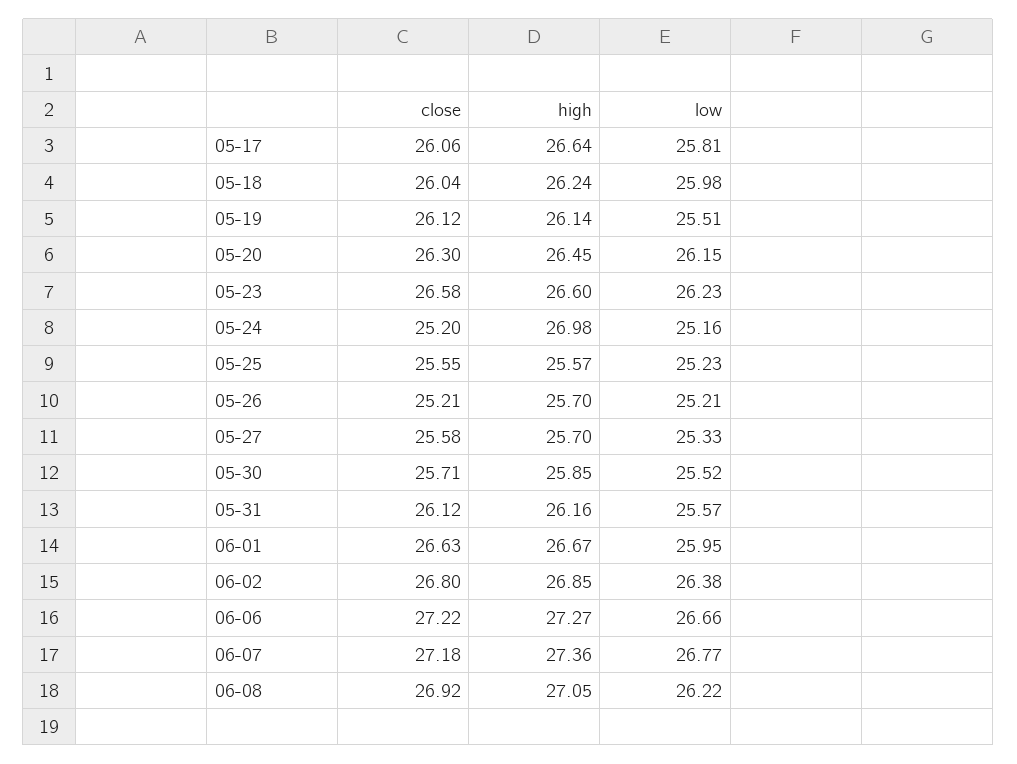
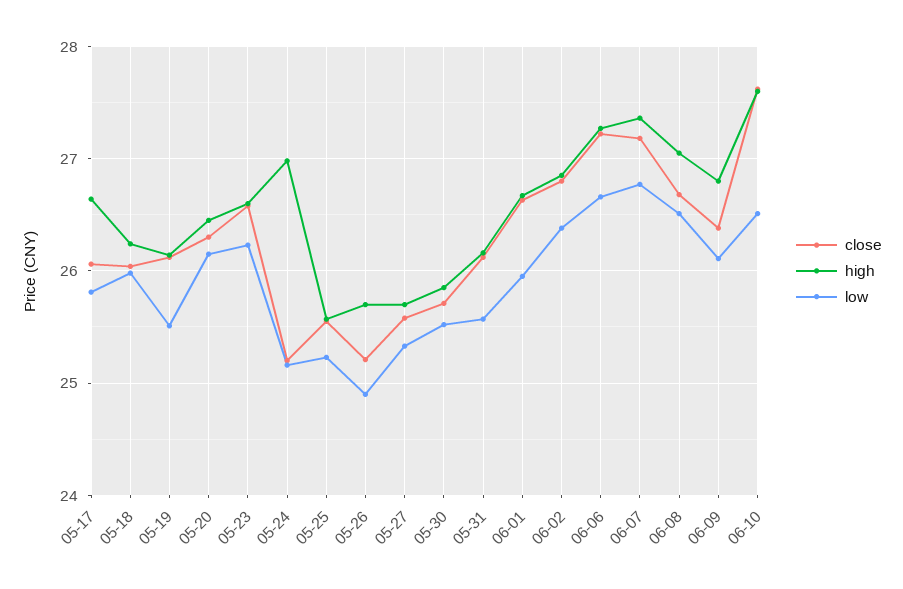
low, 05-26: 25.21 -> 24.9
close, 06-08: 26.92 -> 26.7
low, 06-08: 26.22 -> 26.5
close, 06-09: none -> 26.4
high, 06-09: none -> 26.8
low, 06-09: none -> 26.1
close, 06-10: none -> 27.6
high, 06-10: none -> 27.6
low, 06-10: none -> 26.5

